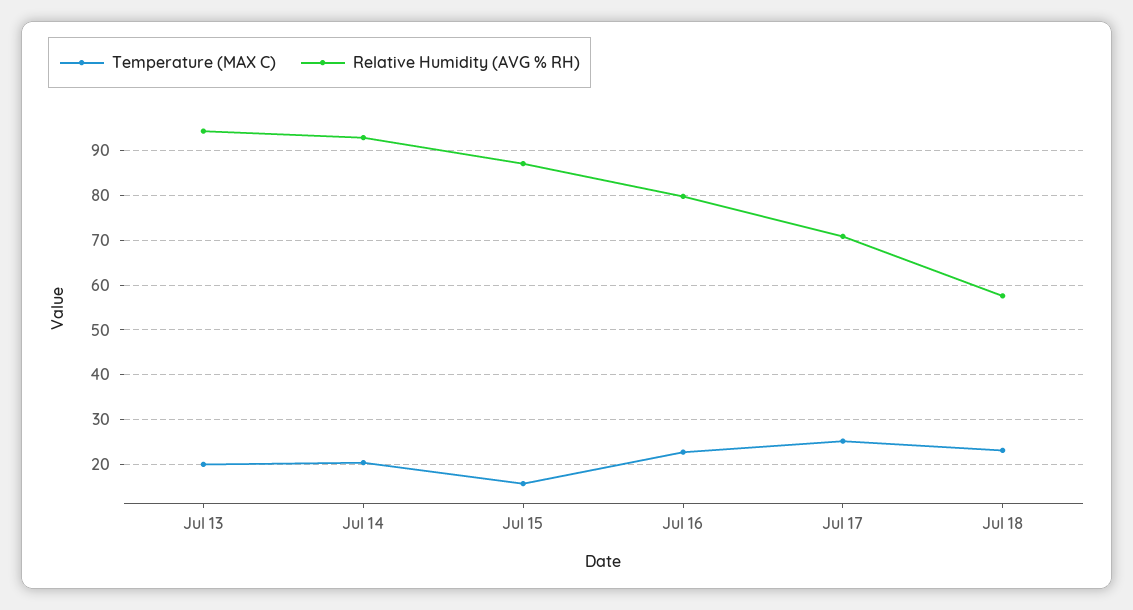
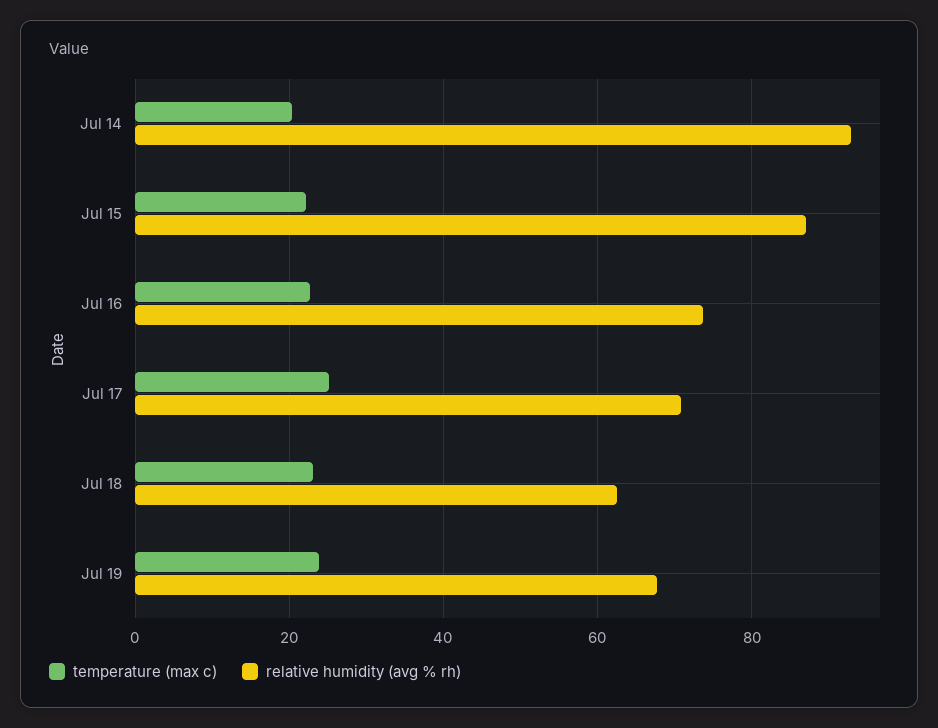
Temperature (MAX C), Jul 13: 20 -> none
Relative Humidity (AVG % RH), Jul 13: 94 -> none
Temperature (MAX C), Jul 15: 16 -> 22
Relative Humidity (AVG % RH), Jul 16: 80 -> 74
Relative Humidity (AVG % RH), Jul 18: 58 -> 62
Temperature (MAX C), Jul 19: none -> 24
Relative Humidity (AVG % RH), Jul 19: none -> 68

